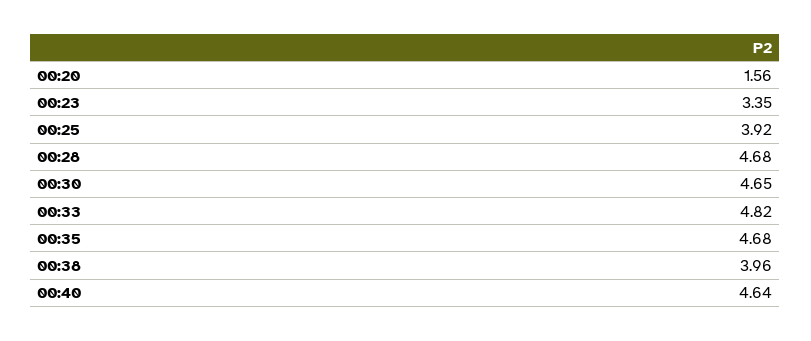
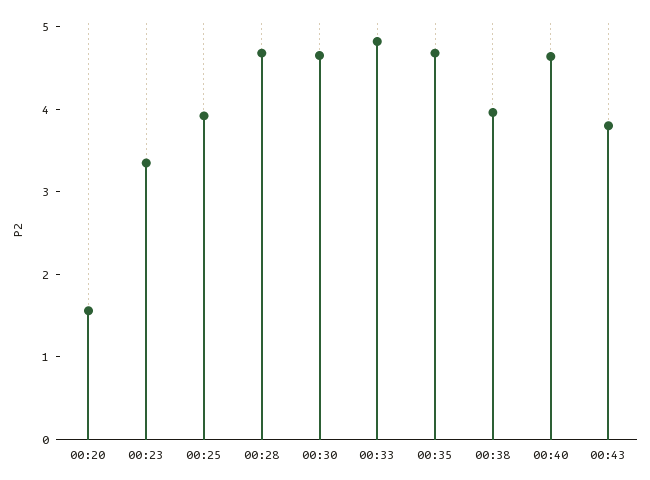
00:43: none -> 3.8

